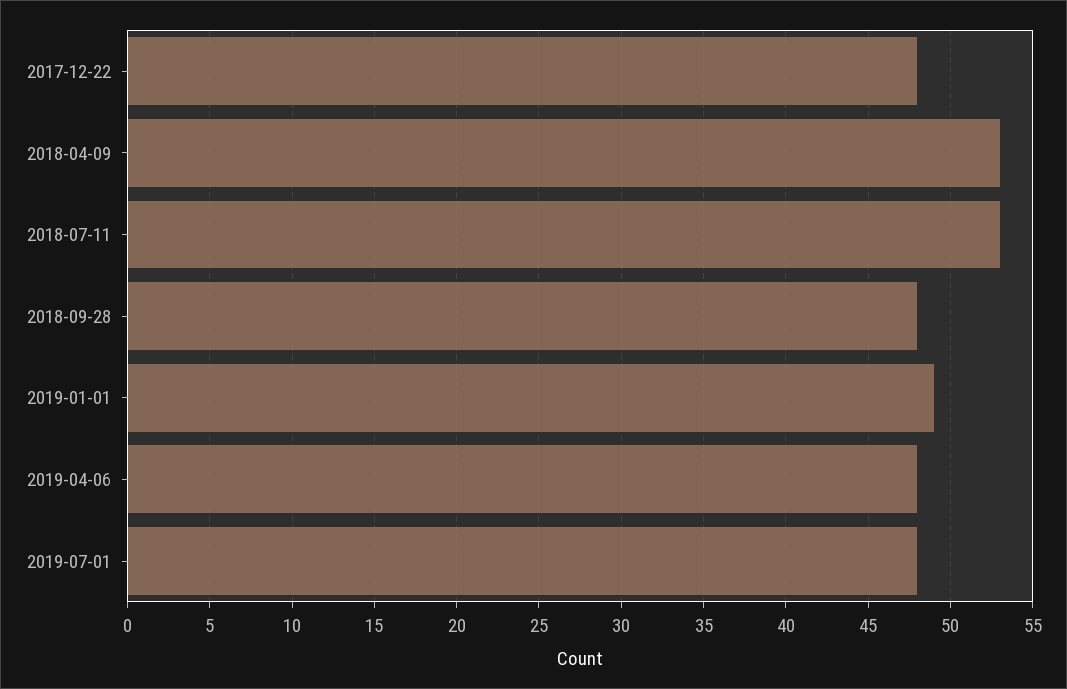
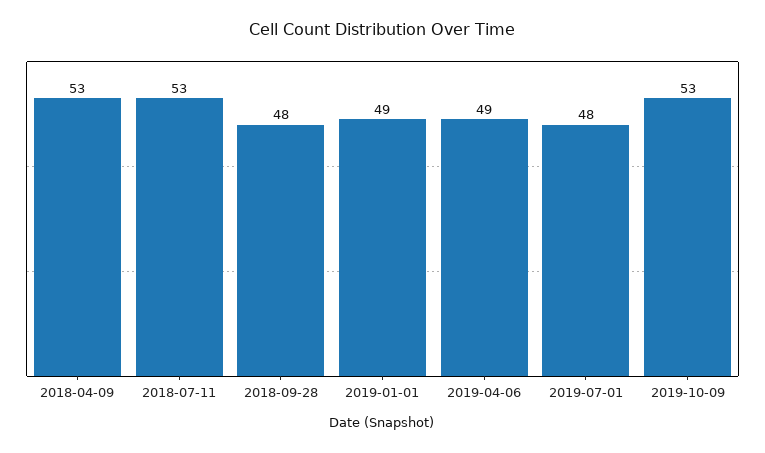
2017-12-22: 48 -> none
2019-04-06: 48 -> 49
2019-10-09: none -> 53

